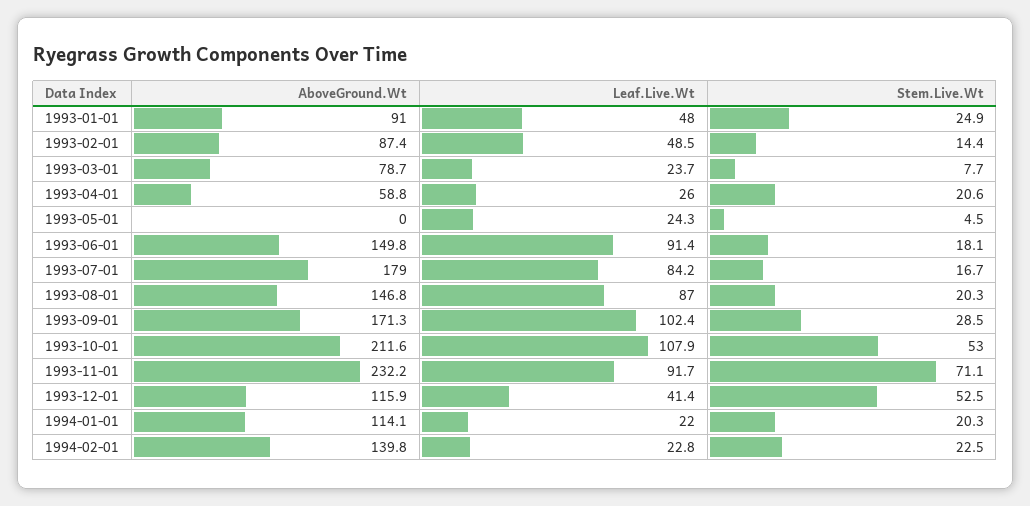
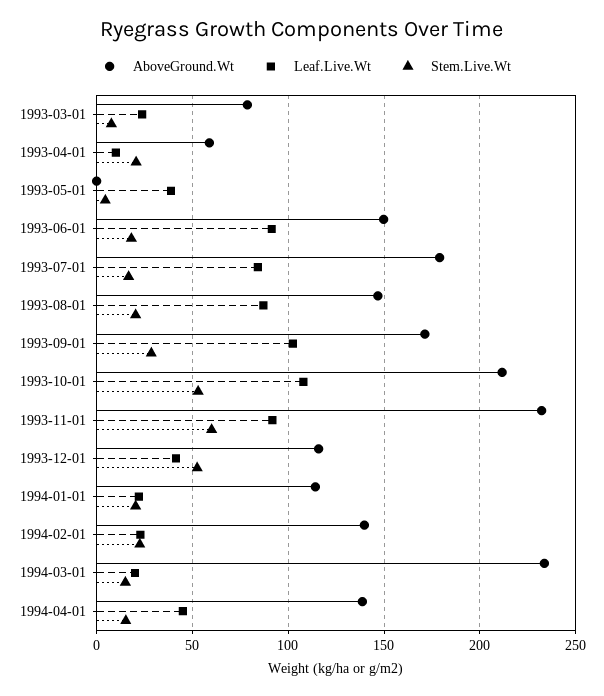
AboveGround.Wt, 1993-01-01: 91 -> none
Leaf.Live.Wt, 1993-01-01: 48 -> none
Stem.Live.Wt, 1993-01-01: 24.9 -> none
AboveGround.Wt, 1993-02-01: 87.4 -> none
Leaf.Live.Wt, 1993-02-01: 48.5 -> none
Stem.Live.Wt, 1993-02-01: 14.4 -> none
Leaf.Live.Wt, 1993-04-01: 26 -> 10
Leaf.Live.Wt, 1993-05-01: 24.3 -> 40
Stem.Live.Wt, 1993-11-01: 71.1 -> 60
AboveGround.Wt, 1994-03-01: none -> 235
Leaf.Live.Wt, 1994-03-01: none -> 20
Stem.Live.Wt, 1994-03-01: none -> 15
AboveGround.Wt, 1994-04-01: none -> 140
Leaf.Live.Wt, 1994-04-01: none -> 45
Stem.Live.Wt, 1994-04-01: none -> 15

